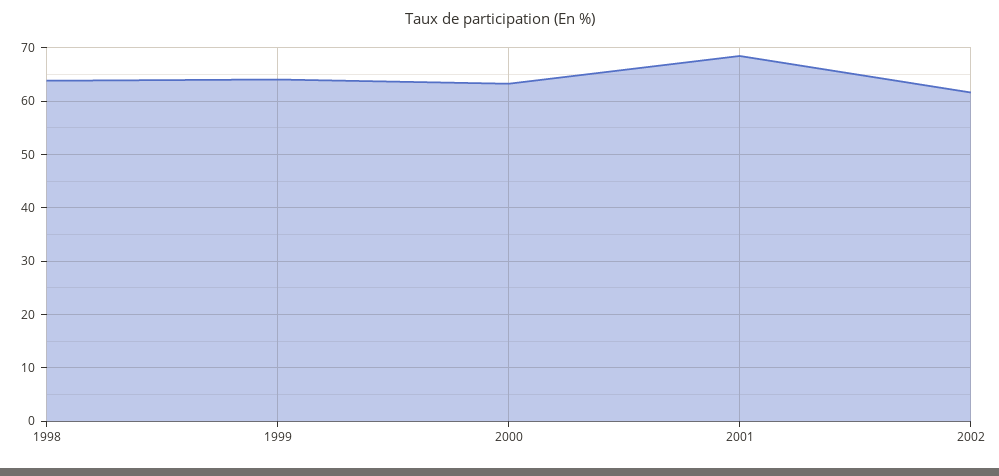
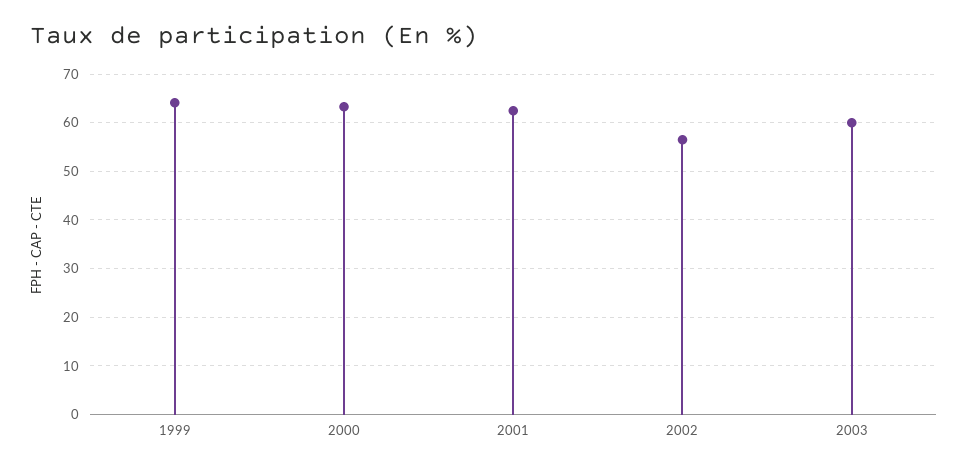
1998: 64 -> none
2001: 68 -> 62
2002: 62 -> 56
2003: none -> 60

